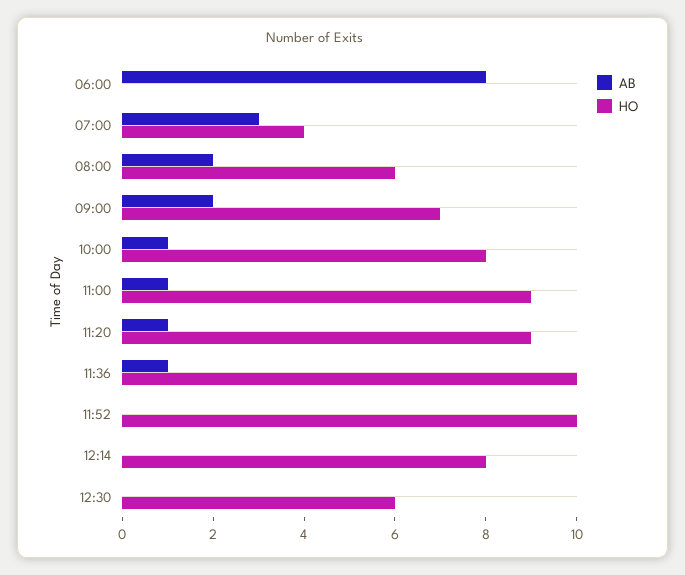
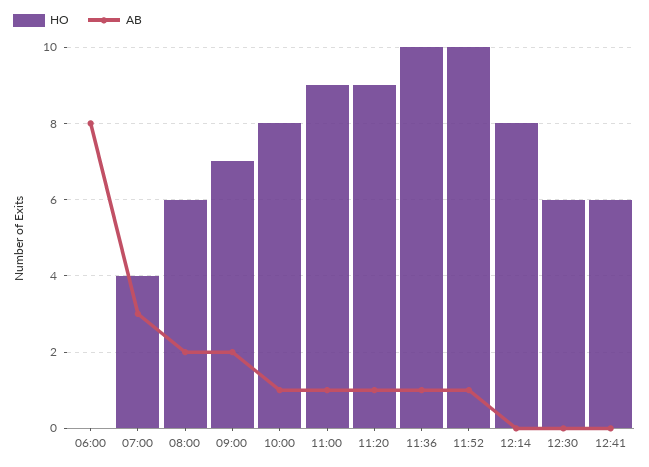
AB, 11:52: 0 -> 1
HO, 12:41: none -> 6
AB, 12:41: none -> 0

